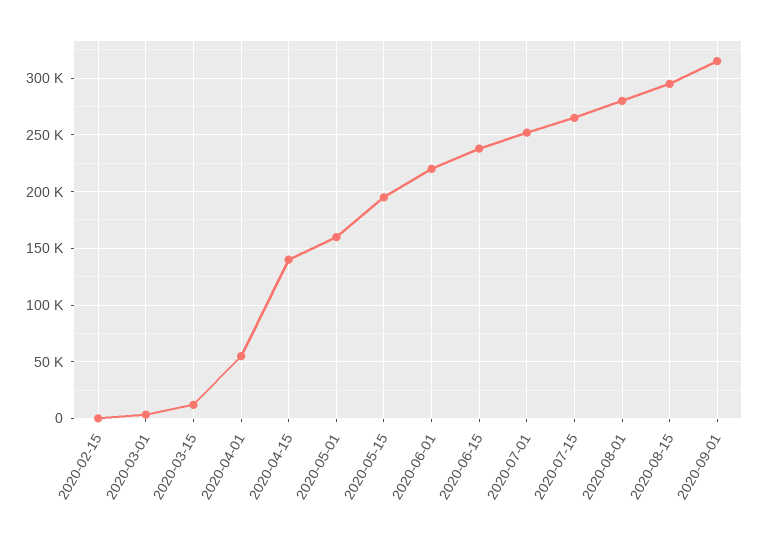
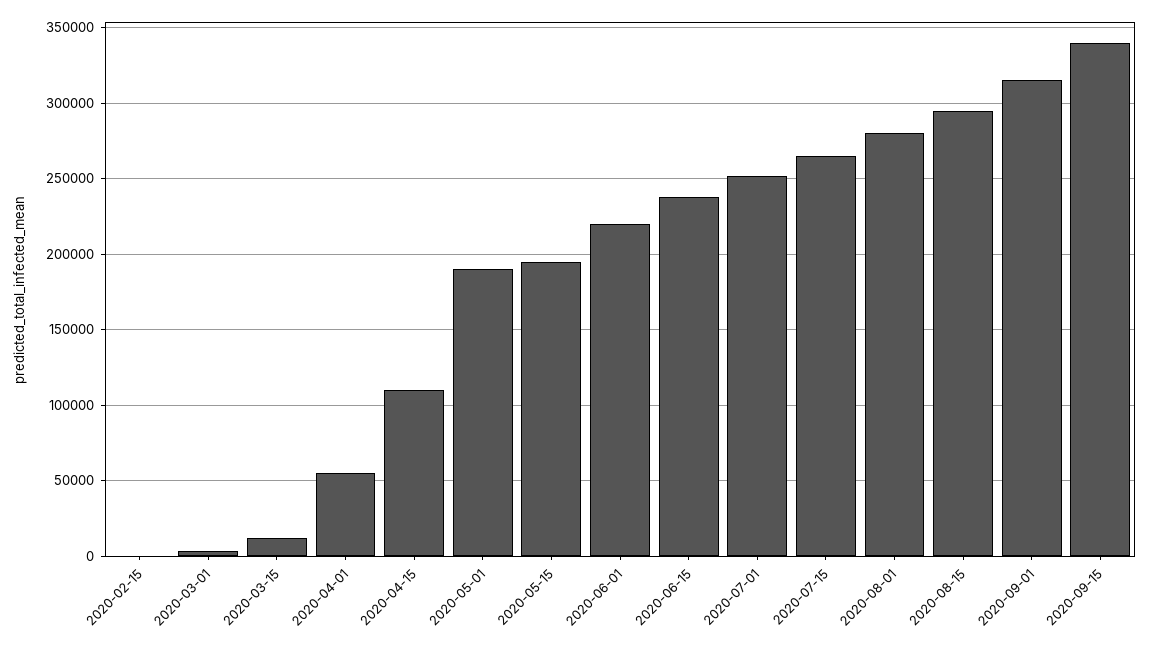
2020-04-15: 140000 -> 110000
2020-05-01: 160000 -> 190000
2020-09-15: none -> 340000

